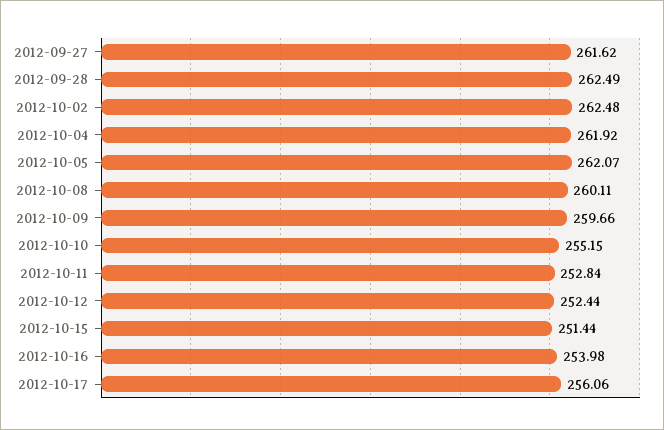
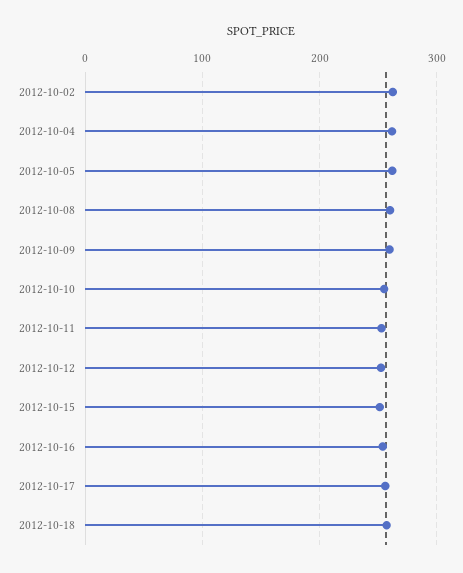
2012-09-27: 261.62 -> none
2012-09-28: 262.49 -> none
2012-10-18: none -> 260

